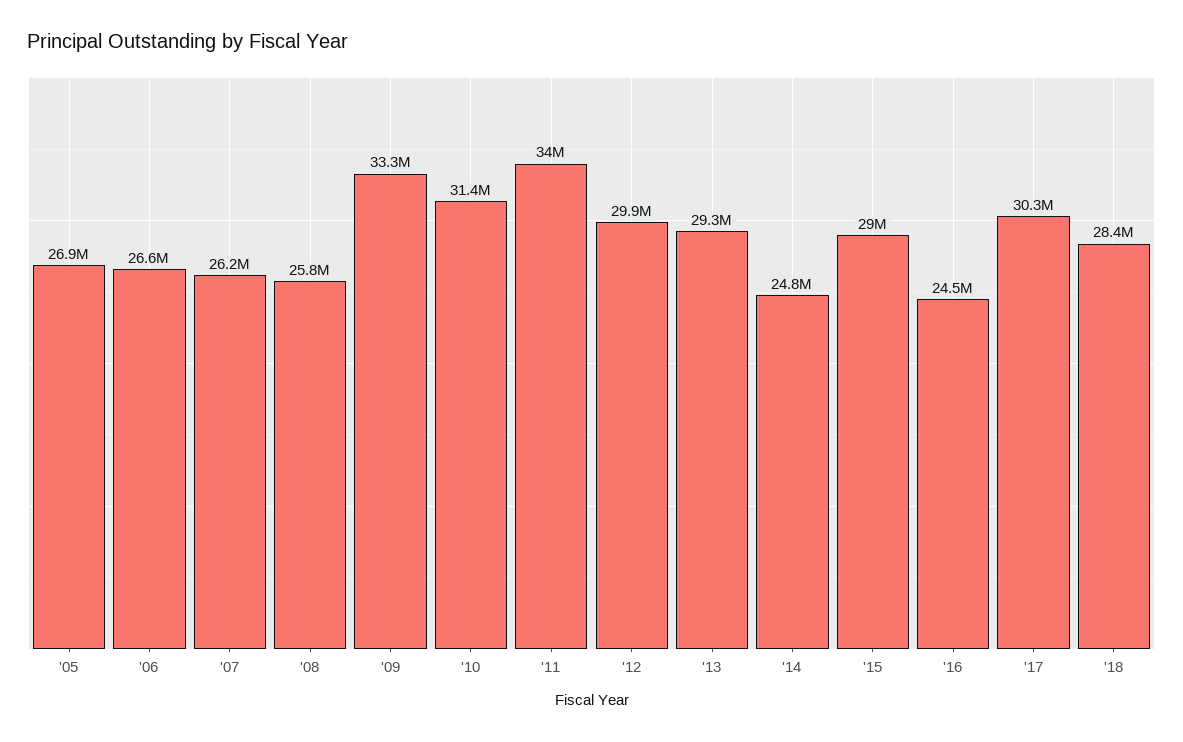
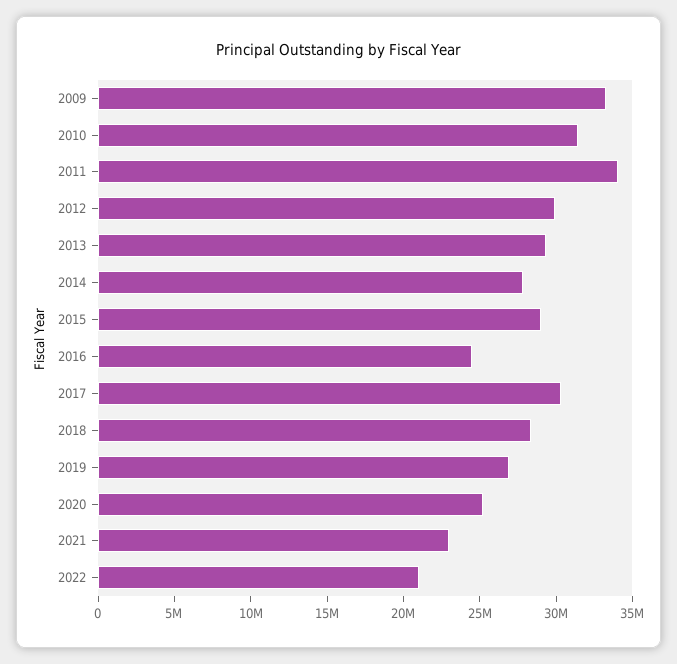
'05: 26900000 -> none
'06: 26600000 -> none
'07: 26200000 -> none
'08: 25800000 -> none
'14: 24800000 -> 28000000
2019: none -> 27000000
2020: none -> 25000000
2021: none -> 23000000
2022: none -> 21000000

